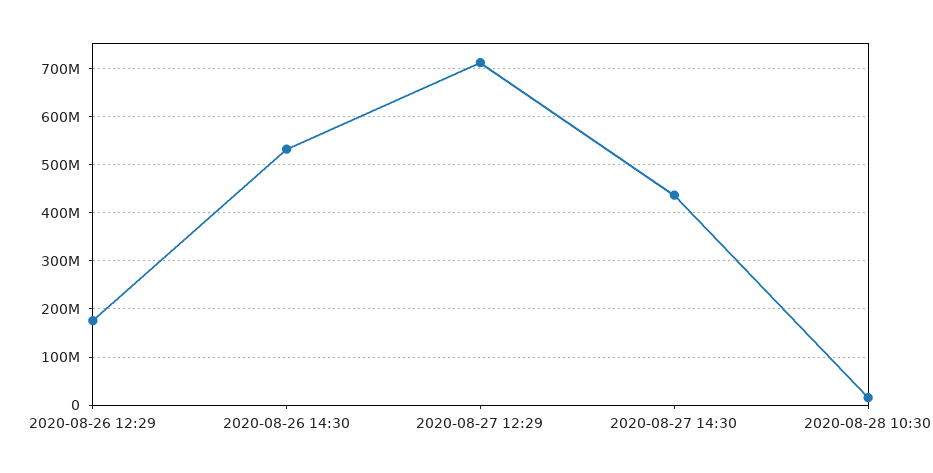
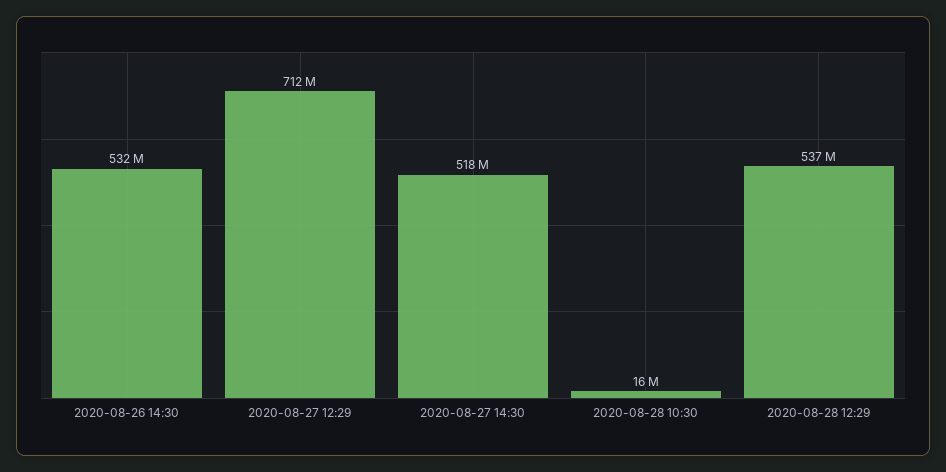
2020-08-26 12:29: 180000000 -> none
2020-08-27 14:30: 440000000 -> 518000000
2020-08-28 12:29: none -> 537000000

